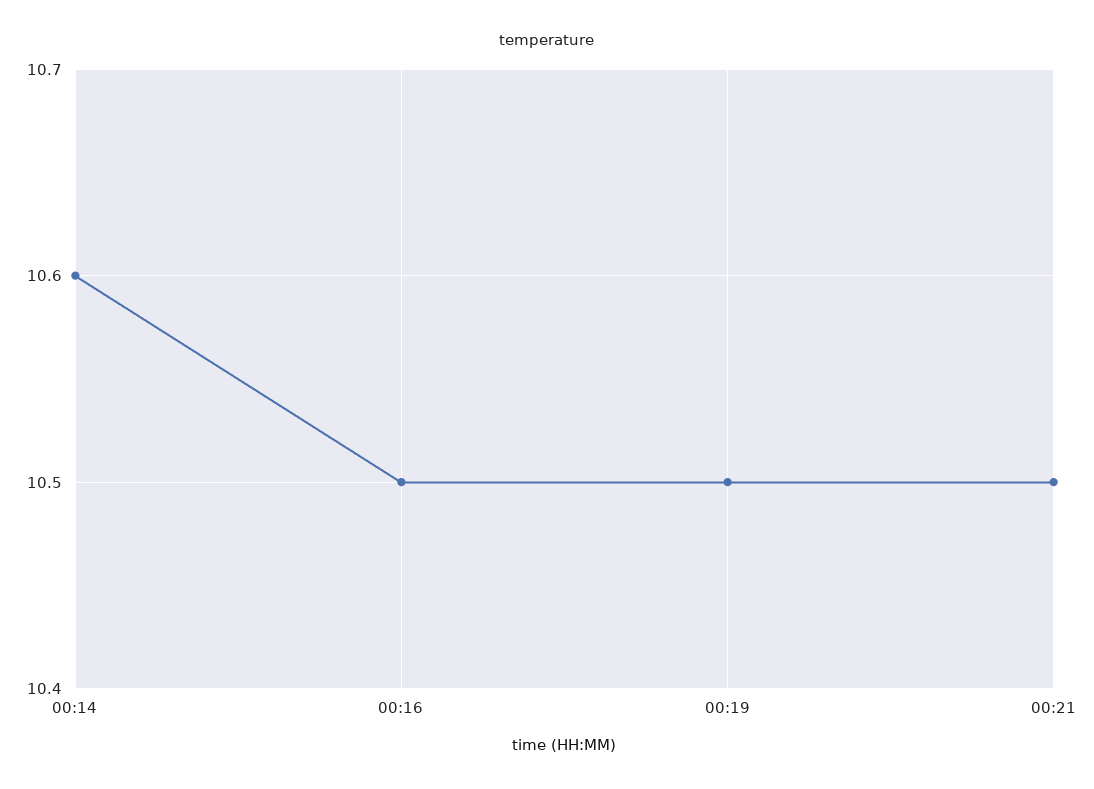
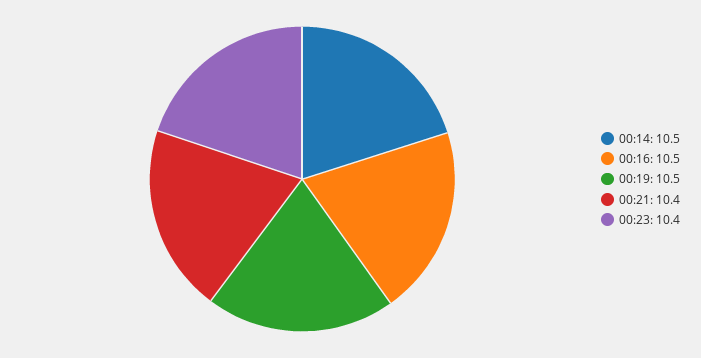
00:14: 10.6 -> 10.5
00:21: 10.5 -> 10.4
00:23: none -> 10.4

